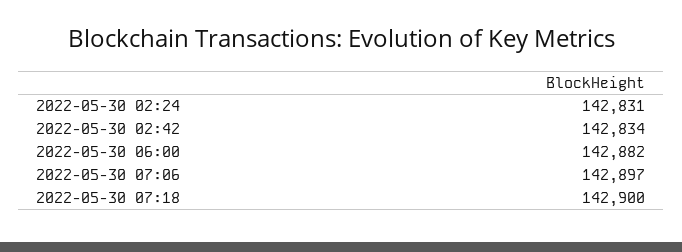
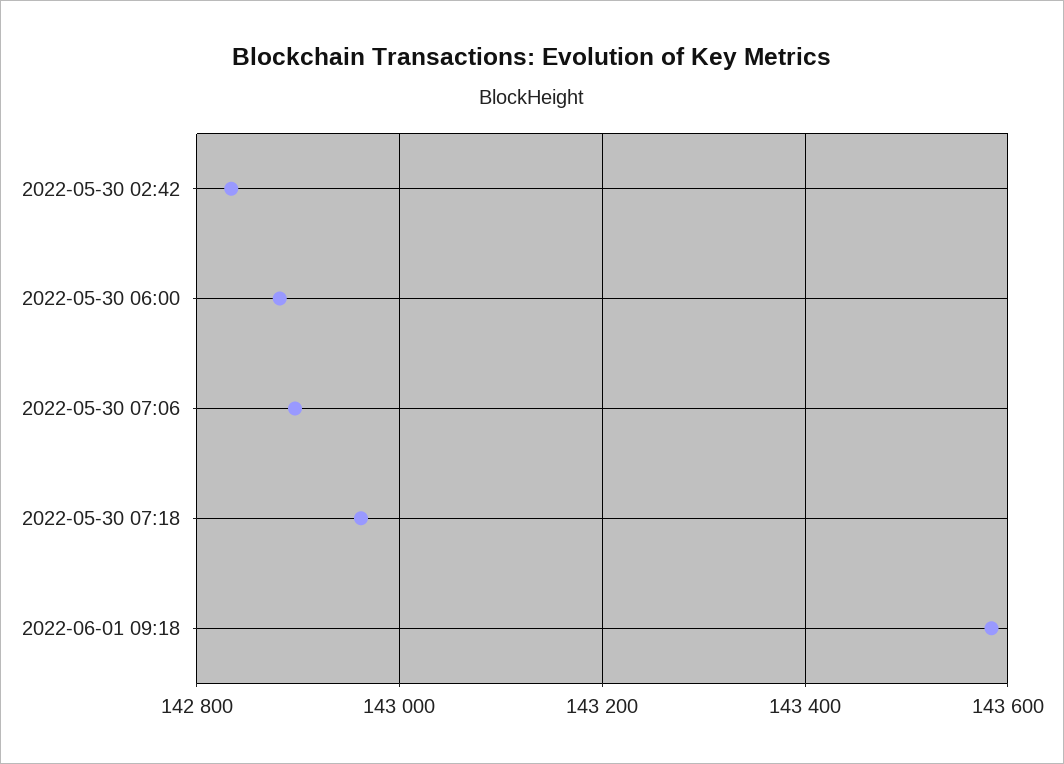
2022-05-30 02:24: 142831 -> none
2022-05-30 07:18: 142900 -> 142960
2022-06-01 09:18: none -> 143580

